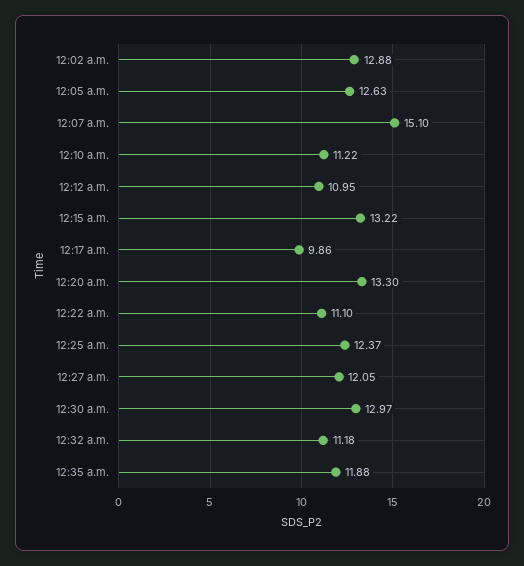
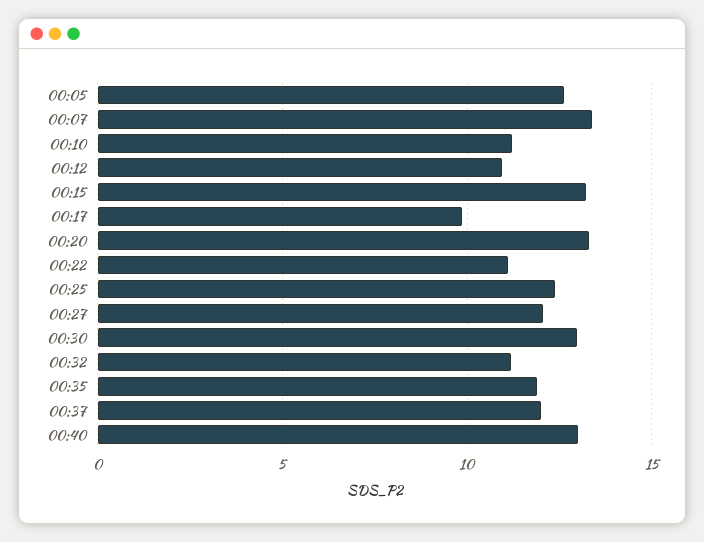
12:02 a.m.: 12.88 -> none
12:07 a.m.: 15.1 -> 13.5
00:37: none -> 12
00:40: none -> 13

